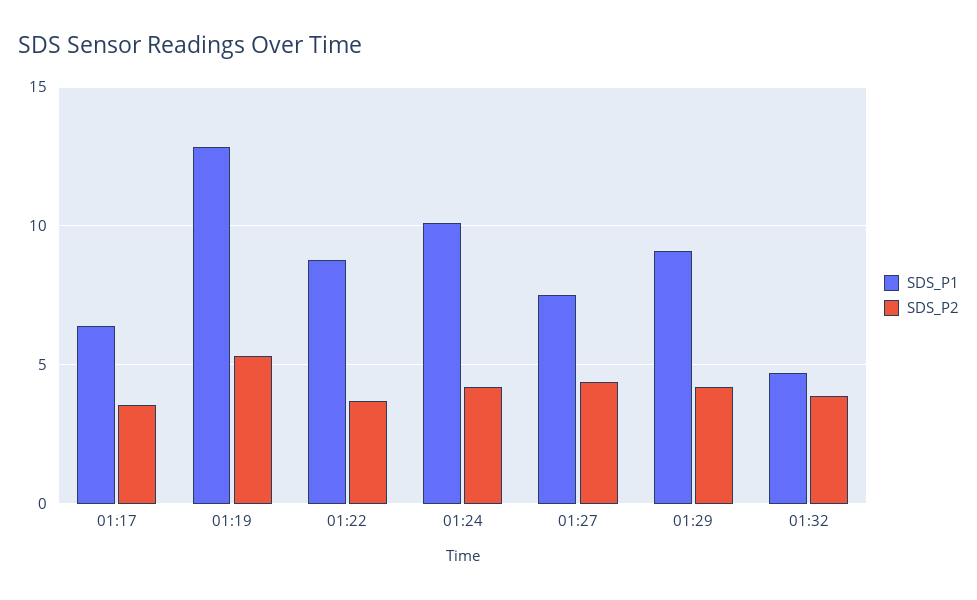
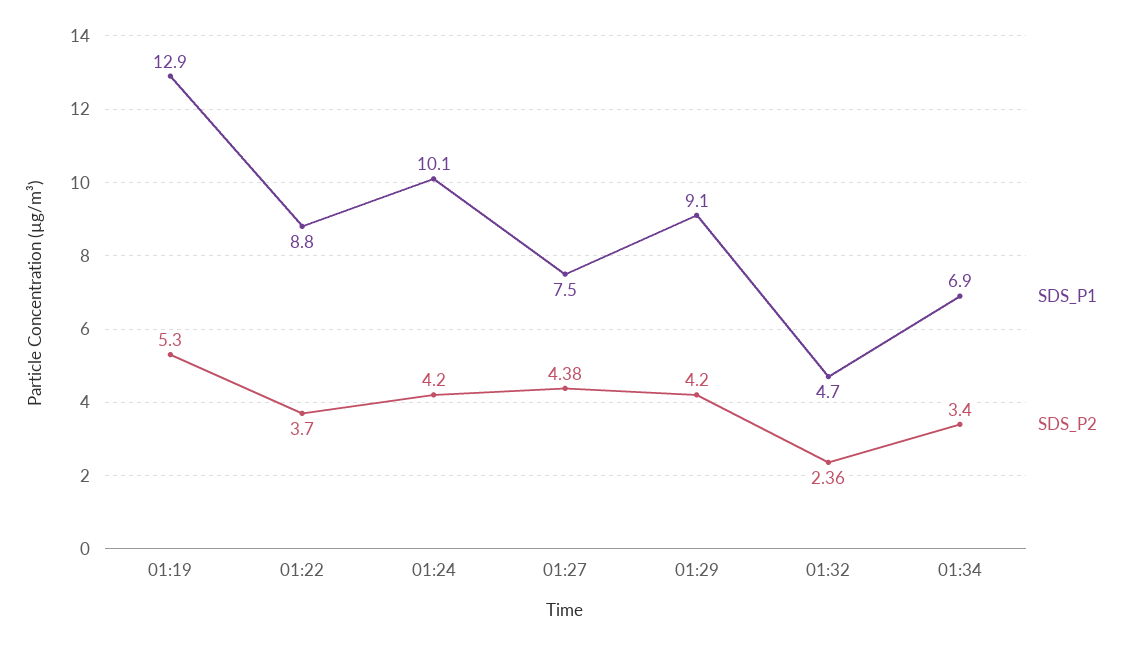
SDS_P1, 01:17: 6.5 -> none
SDS_P2, 01:17: 3.5 -> none
SDS_P2, 01:32: 4 -> 2.36
SDS_P1, 01:34: none -> 6.9
SDS_P2, 01:34: none -> 3.4

